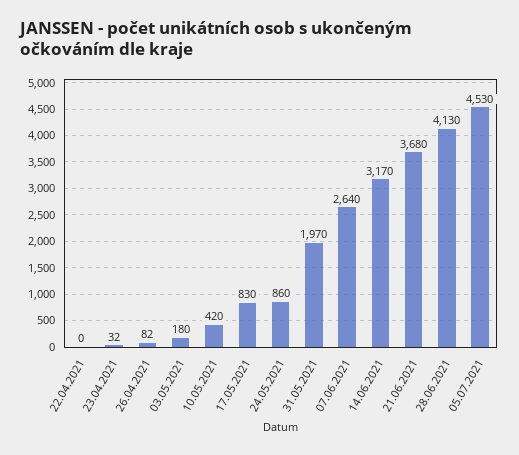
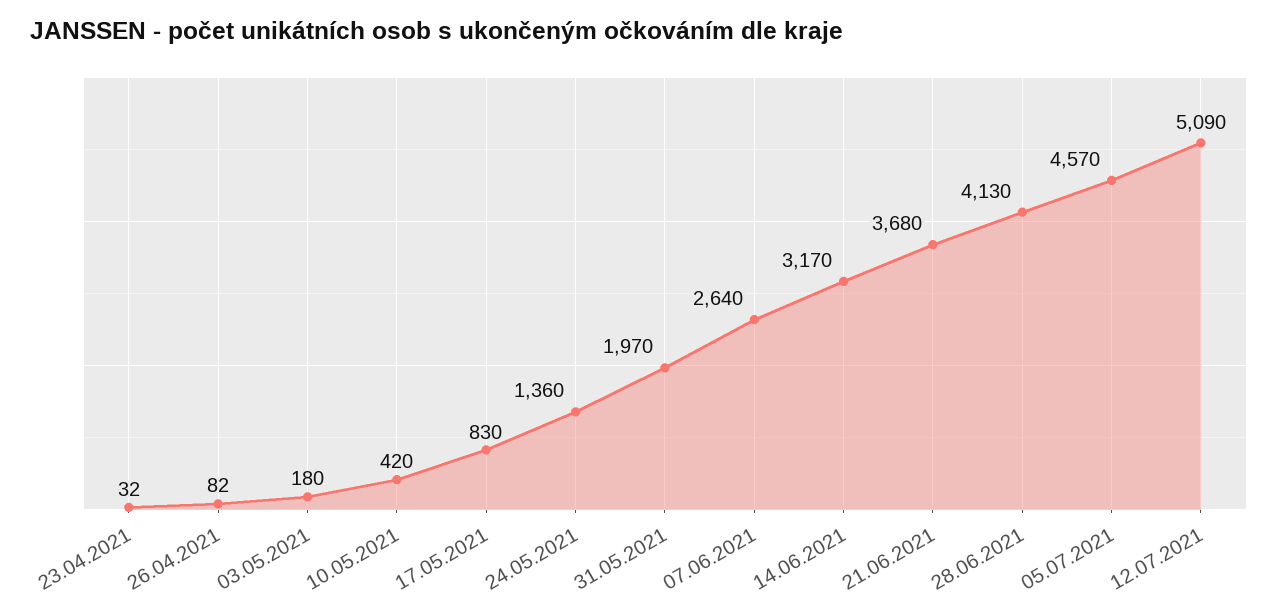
22.04.2021: 0 -> none
24.05.2021: 860 -> 1360
05.07.2021: 4530 -> 4570
12.07.2021: none -> 5090

